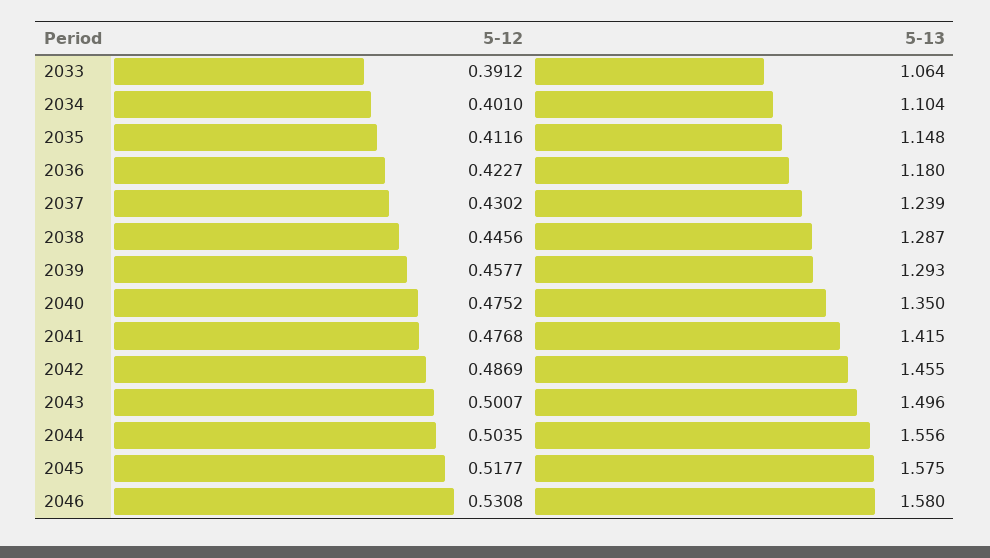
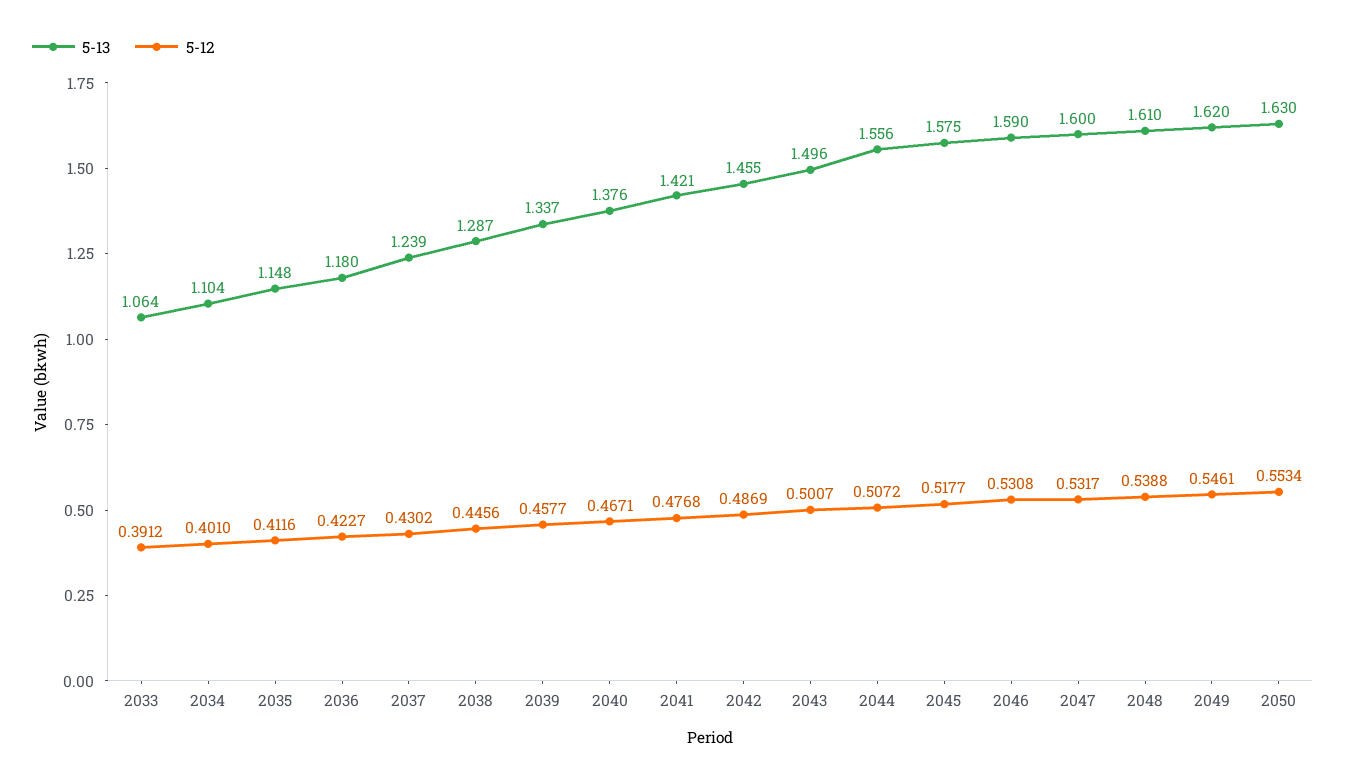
5-13, 2039: 1.293 -> 1.337
5-12, 2040: 0.4752 -> 0.4671
5-13, 2040: 1.35 -> 1.376
5-13, 2041: 1.415 -> 1.421
5-12, 2044: 0.5035 -> 0.5072
5-13, 2046: 1.58 -> 1.59
5-13, 2047: none -> 1.6
5-12, 2047: none -> 0.5317
5-13, 2048: none -> 1.61
5-12, 2048: none -> 0.5388
5-13, 2049: none -> 1.62
5-12, 2049: none -> 0.5461
5-13, 2050: none -> 1.63
5-12, 2050: none -> 0.5534

